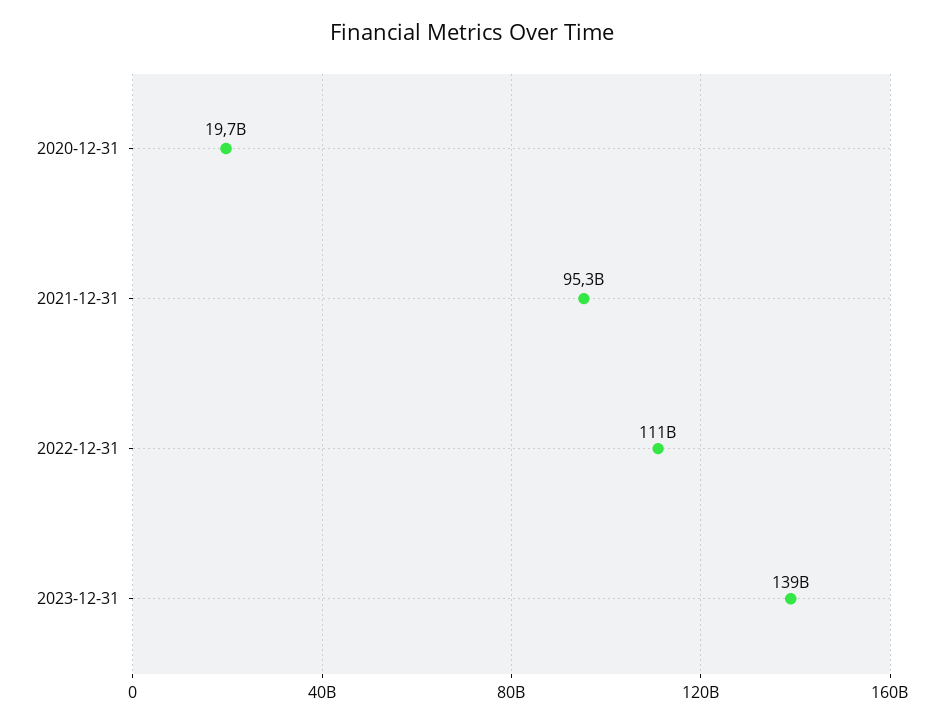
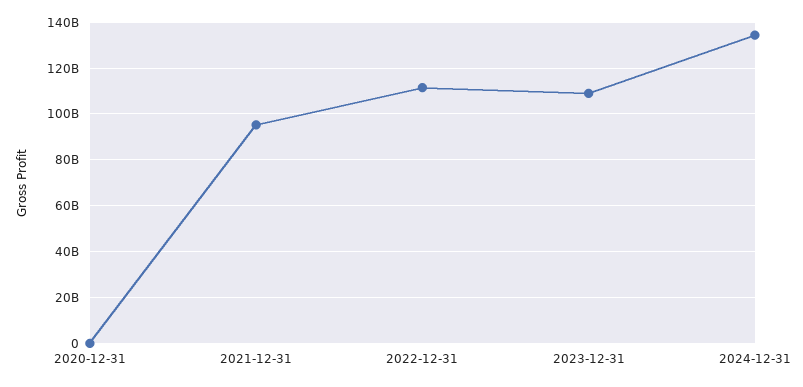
2020-12-31: 19700000000 -> 0
2023-12-31: 139000000000 -> 110000000000
2024-12-31: none -> 135000000000

